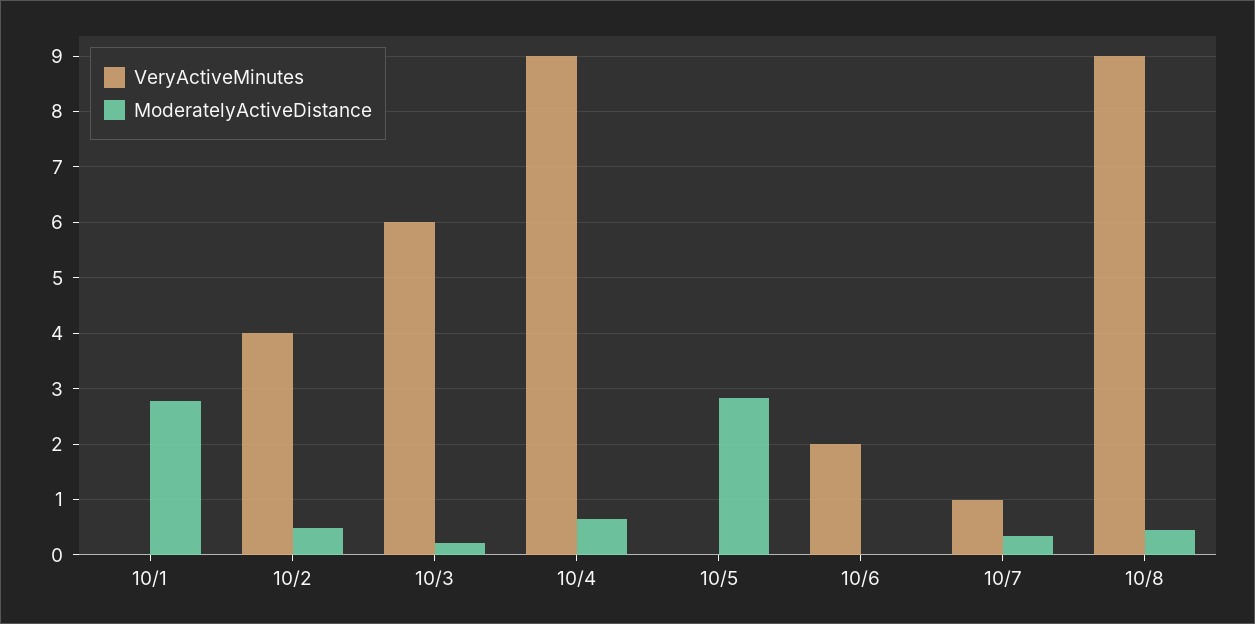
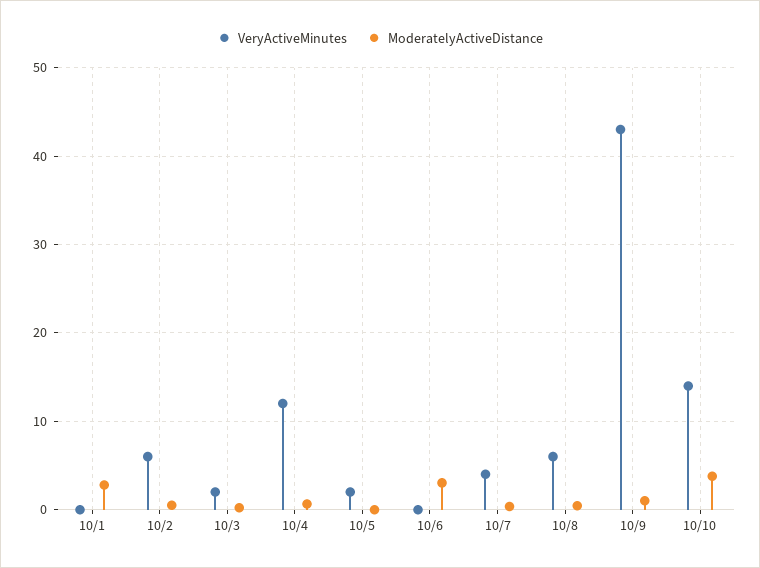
VeryActiveMinutes, 10/2: 4 -> 6
VeryActiveMinutes, 10/3: 6 -> 2
VeryActiveMinutes, 10/4: 9 -> 12
VeryActiveMinutes, 10/5: 0 -> 2
ModeratelyActiveDistance, 10/5: 2.8 -> 0
VeryActiveMinutes, 10/6: 2 -> 0
ModeratelyActiveDistance, 10/6: 0 -> 3
VeryActiveMinutes, 10/7: 1 -> 4
VeryActiveMinutes, 10/8: 9 -> 6
VeryActiveMinutes, 10/9: none -> 43
ModeratelyActiveDistance, 10/9: none -> 1
VeryActiveMinutes, 10/10: none -> 14
ModeratelyActiveDistance, 10/10: none -> 4

